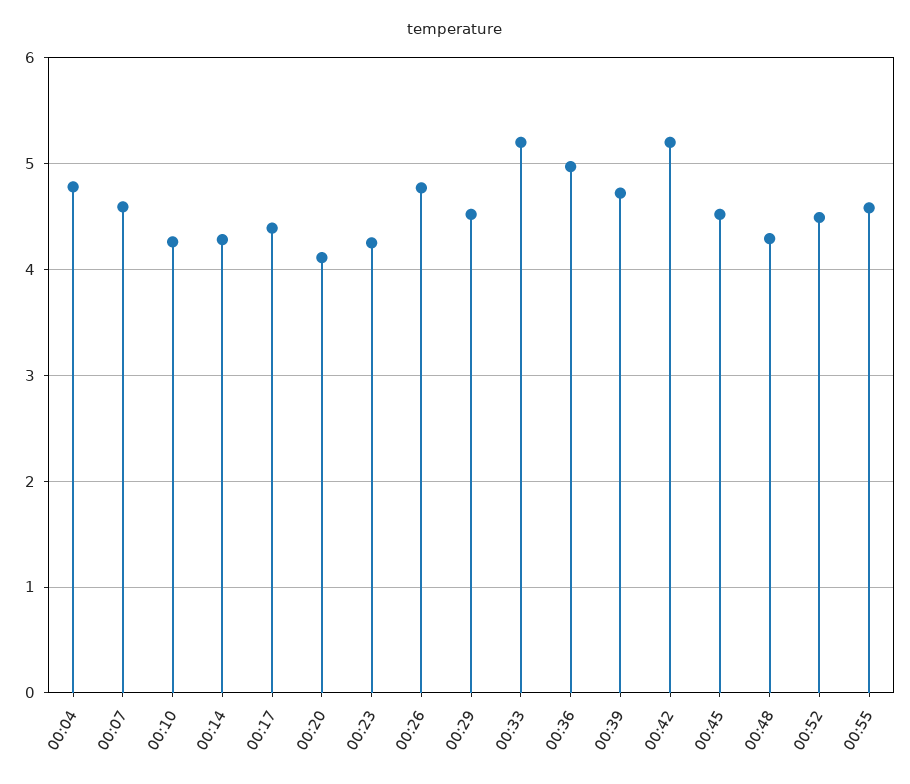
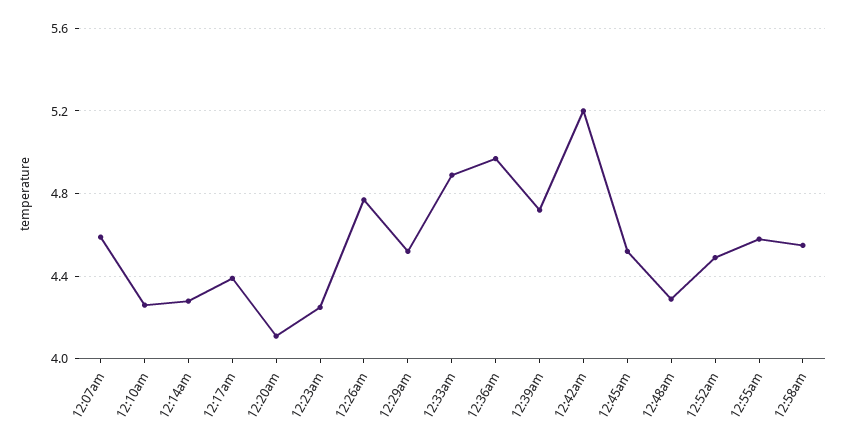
00:04: 4.8 -> none
00:33: 5.2 -> 4.9
12:58am: none -> 4.55

